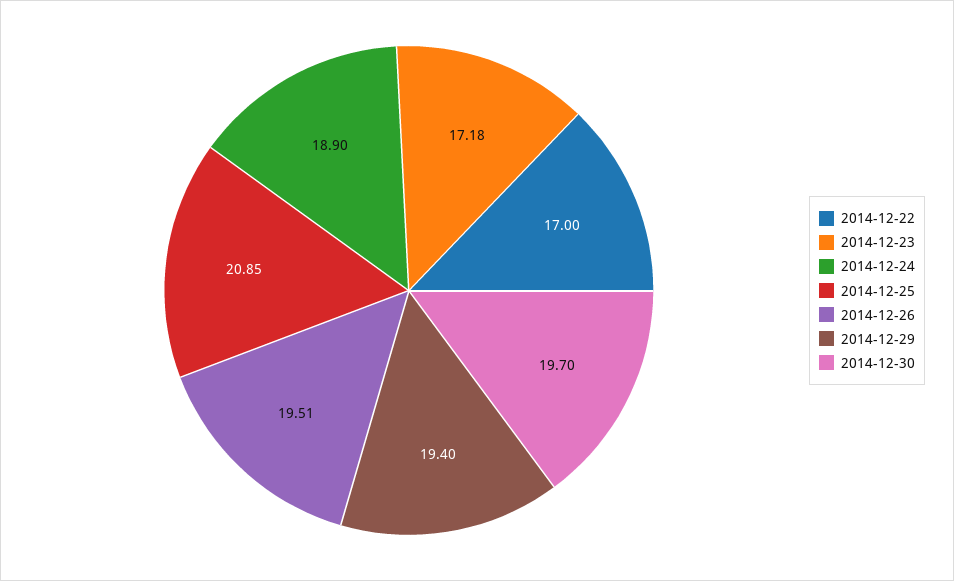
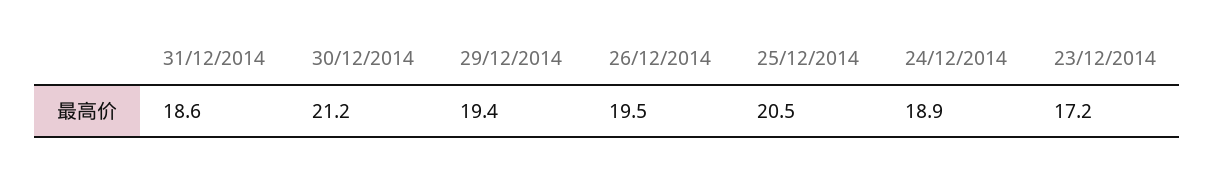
2014-12-22: 17 -> none
2014-12-25: 20.85 -> 20.5
2014-12-30: 19.7 -> 21.2
31/12/2014: none -> 18.6

